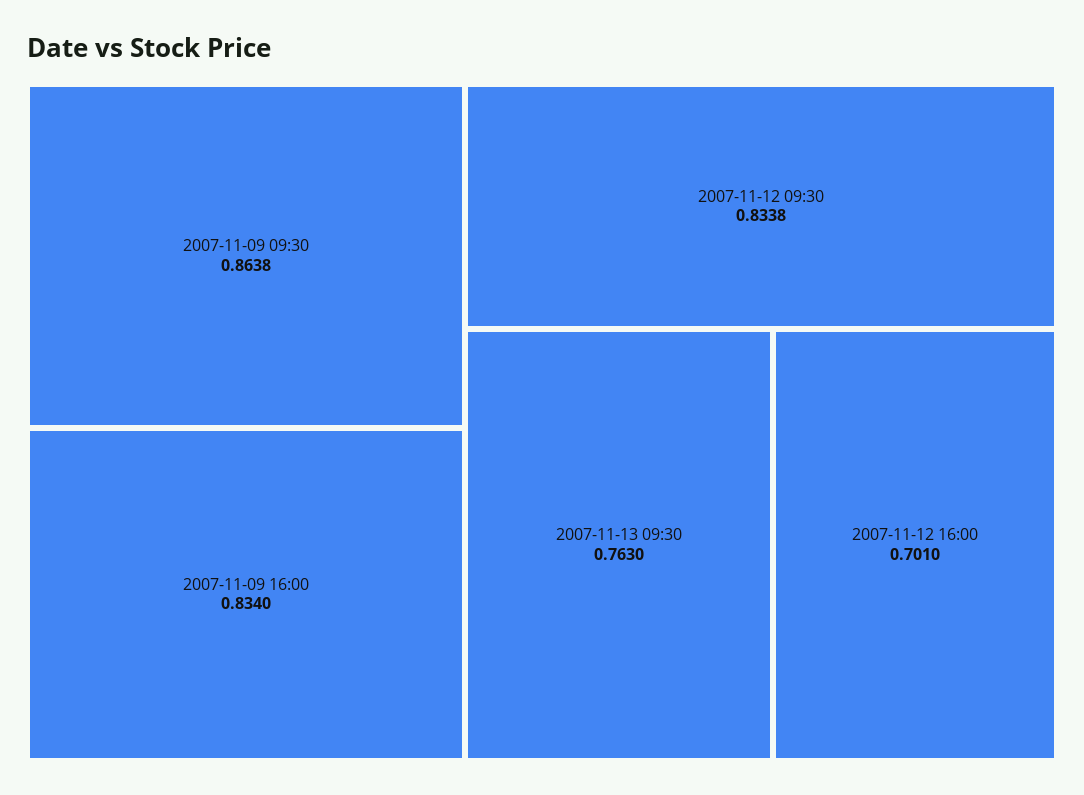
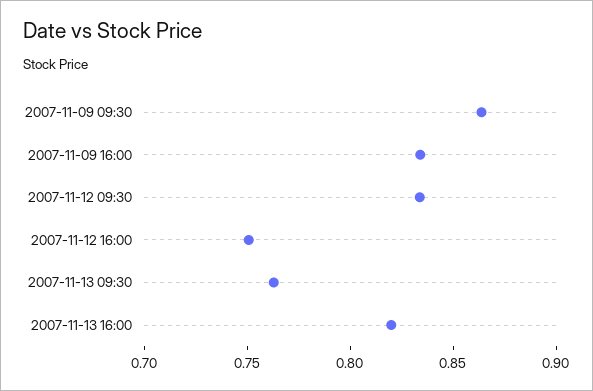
2007-11-12 16:00: 0.701 -> 0.75
2007-11-13 16:00: none -> 0.82

